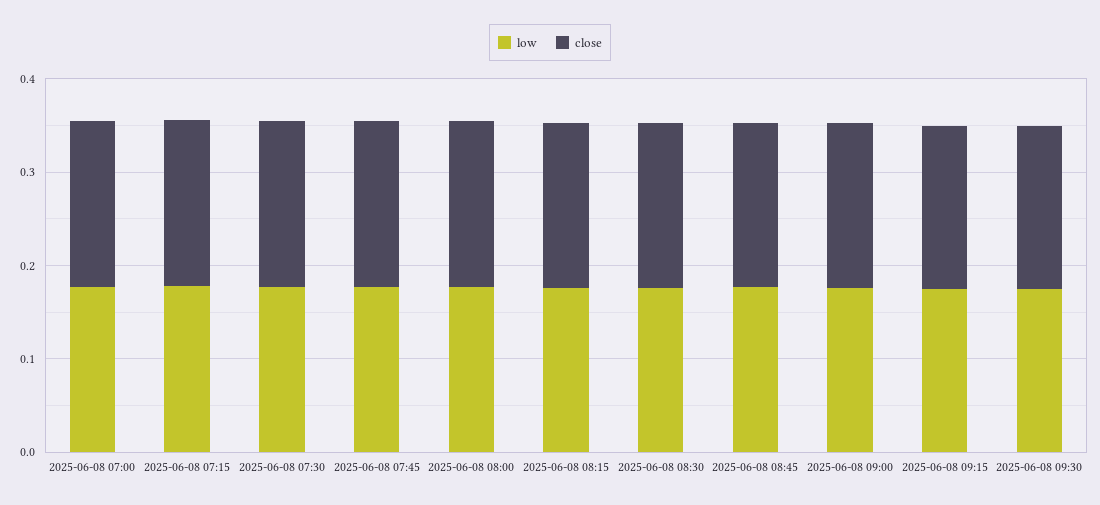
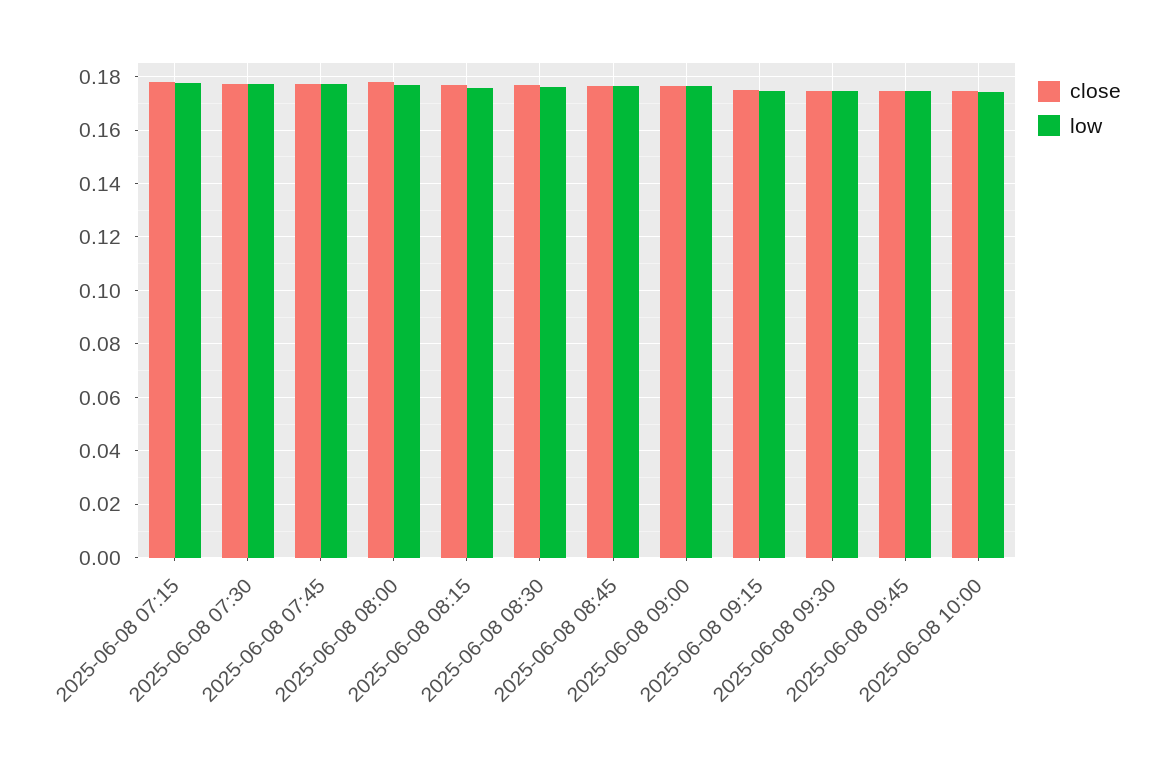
low, 2025-06-08 07:00: 0.18 -> none
close, 2025-06-08 07:00: 0.18 -> none
close, 2025-06-08 09:45: none -> 0.175
low, 2025-06-08 09:45: none -> 0.175
close, 2025-06-08 10:00: none -> 0.175
low, 2025-06-08 10:00: none -> 0.175

